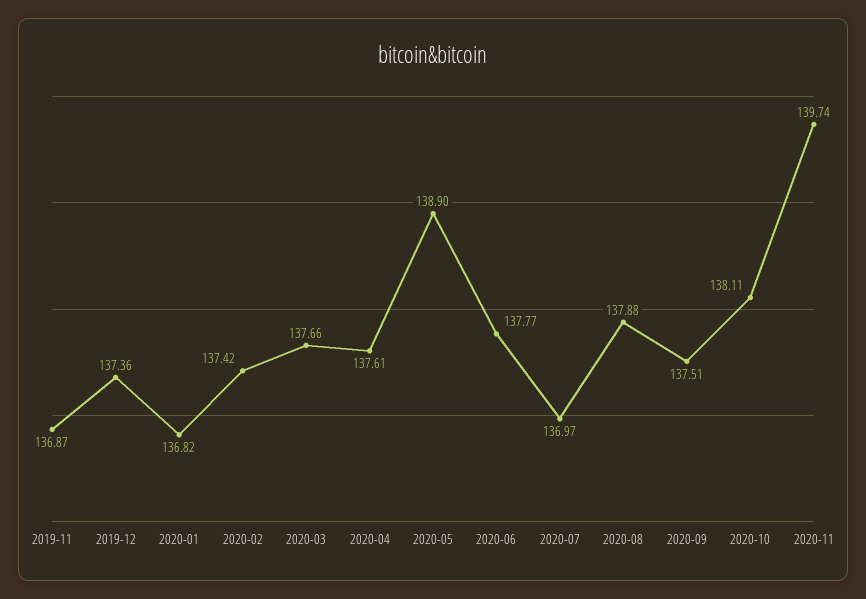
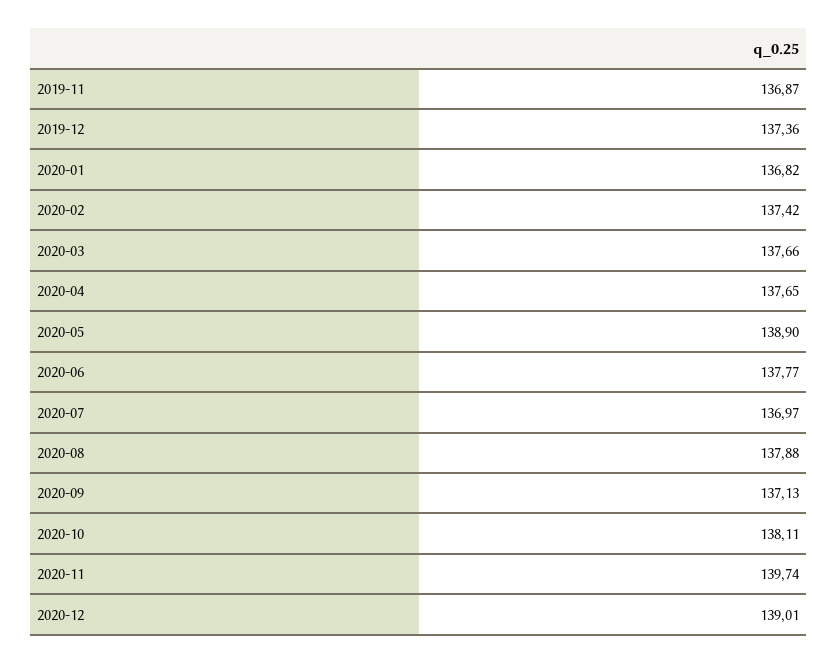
2020-04: 137.61 -> 137.65
2020-09: 137.51 -> 137.13
2020-12: none -> 139.01

